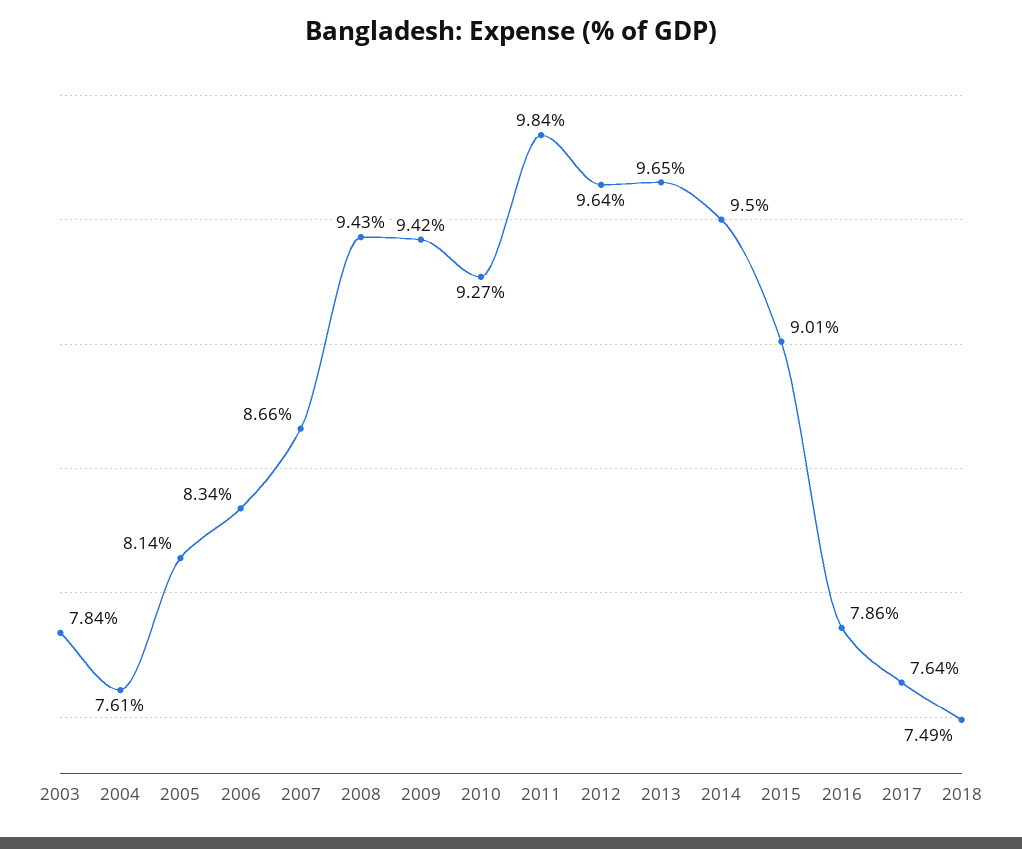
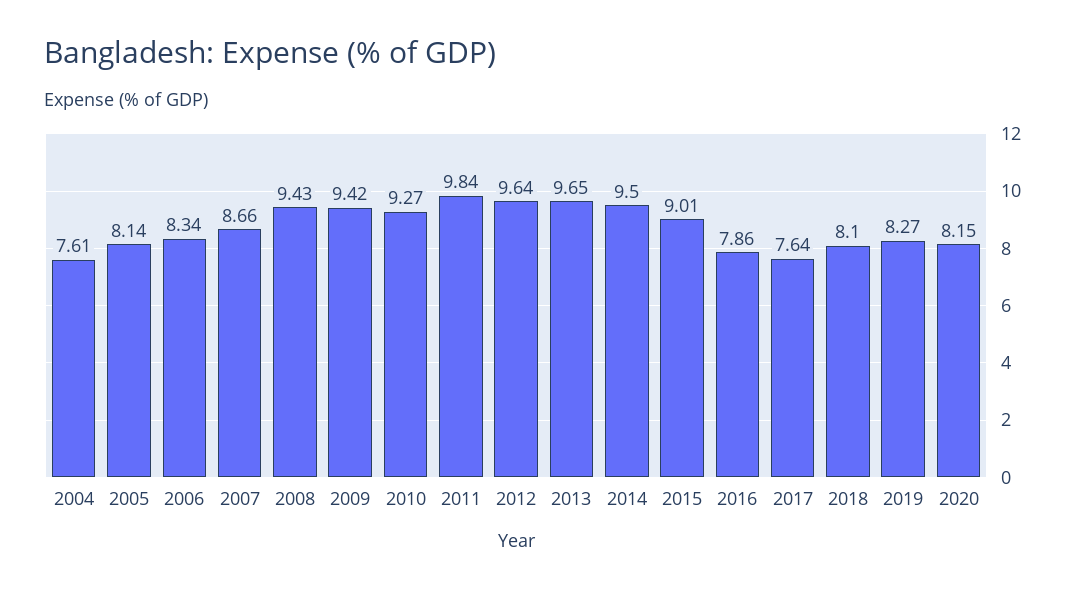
2003: 7.84 -> none
2018: 7.49 -> 8.1
2019: none -> 8.27
2020: none -> 8.15

